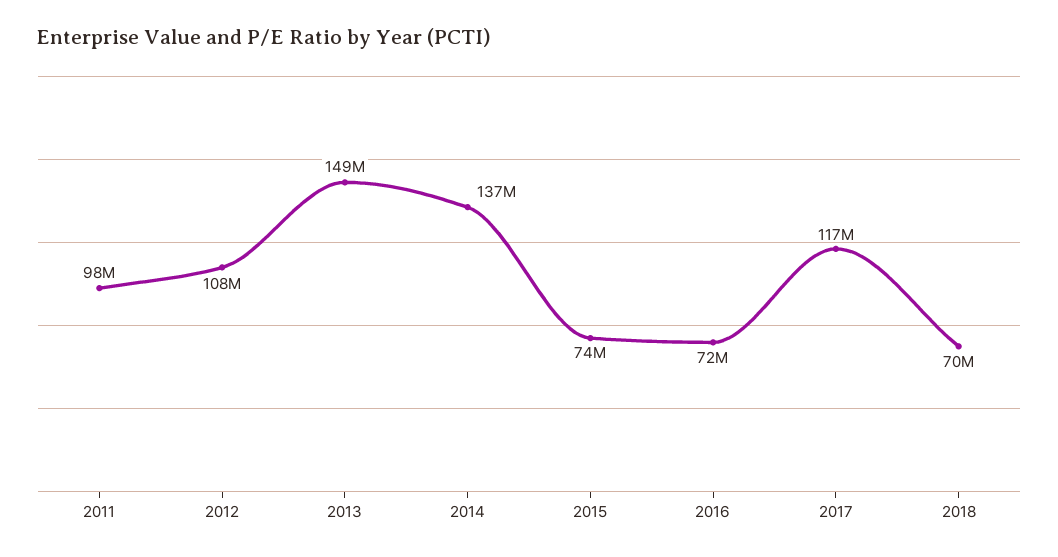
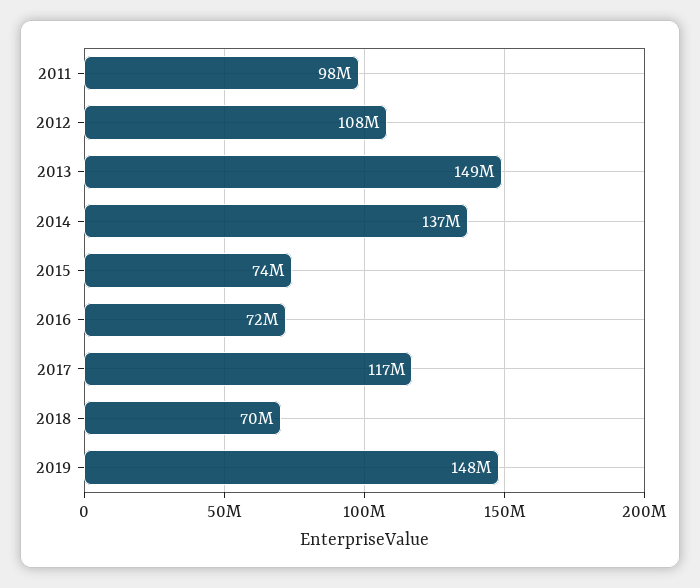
2019: none -> 148000000

